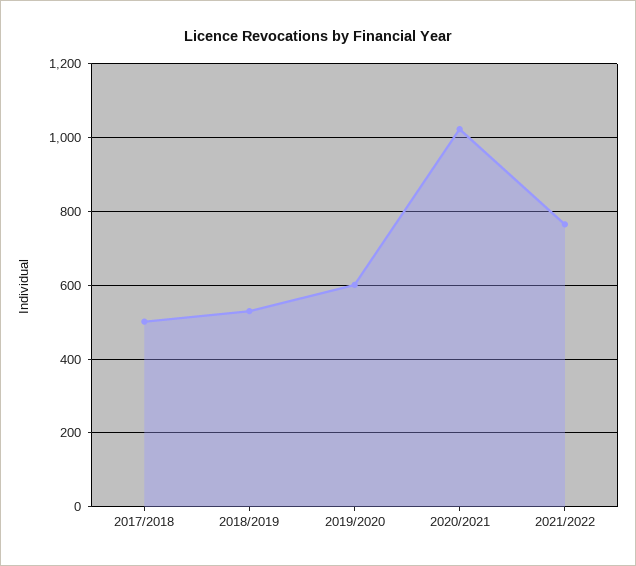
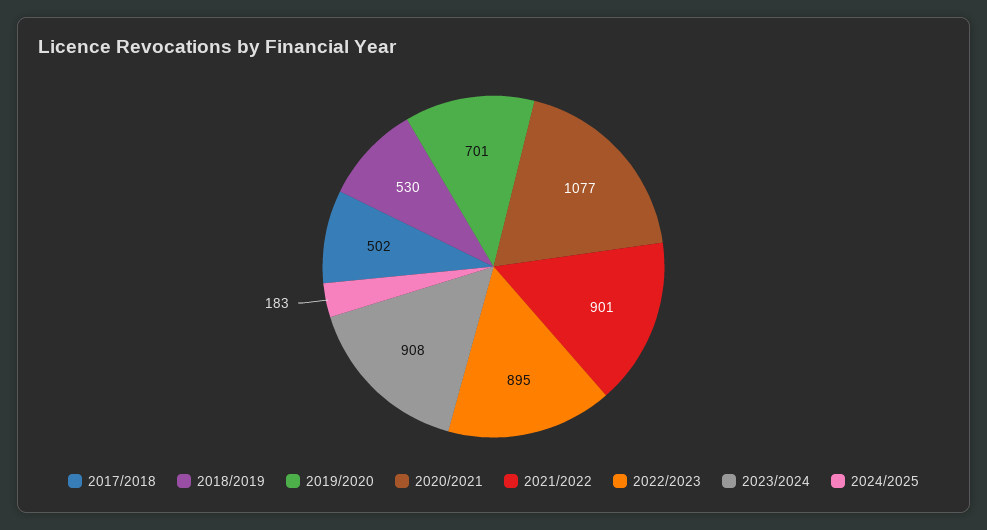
2019/2020: 600 -> 701
2020/2021: 1020 -> 1077
2021/2022: 760 -> 901
2022/2023: none -> 895
2023/2024: none -> 908
2024/2025: none -> 183

